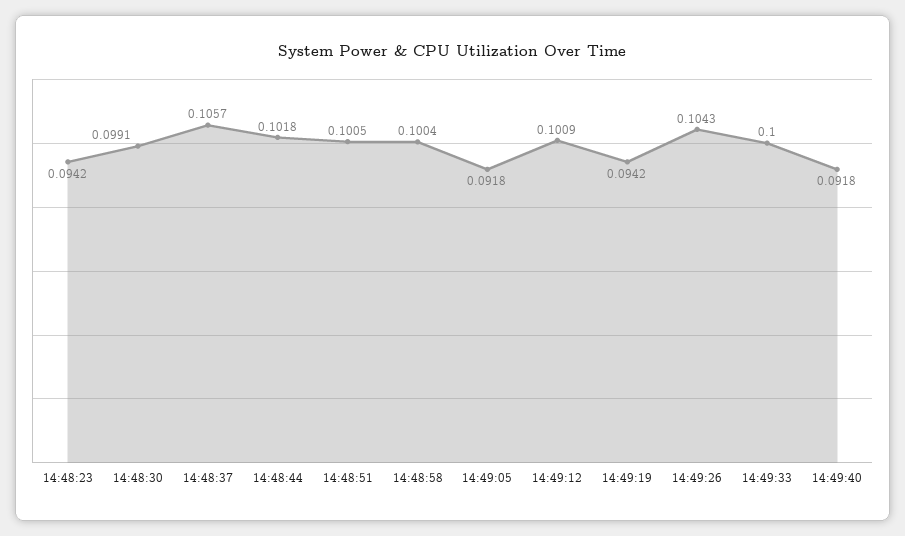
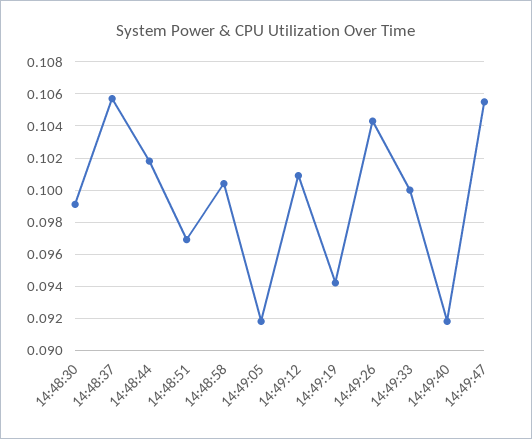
14:48:23: 0.0942 -> none
14:48:51: 0.1005 -> 0.097
14:49:47: none -> 0.1055

